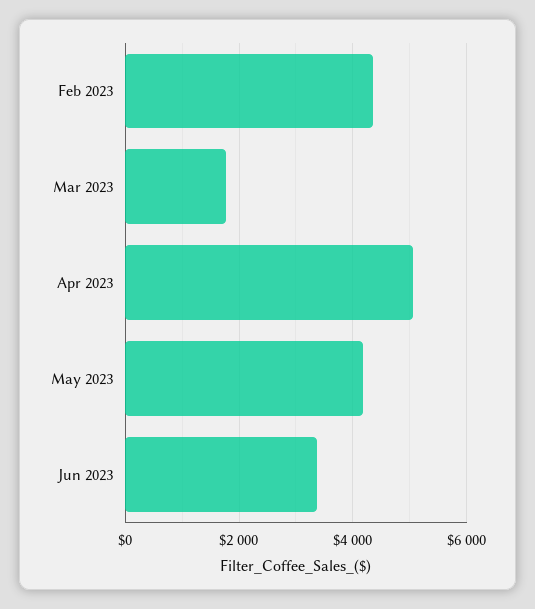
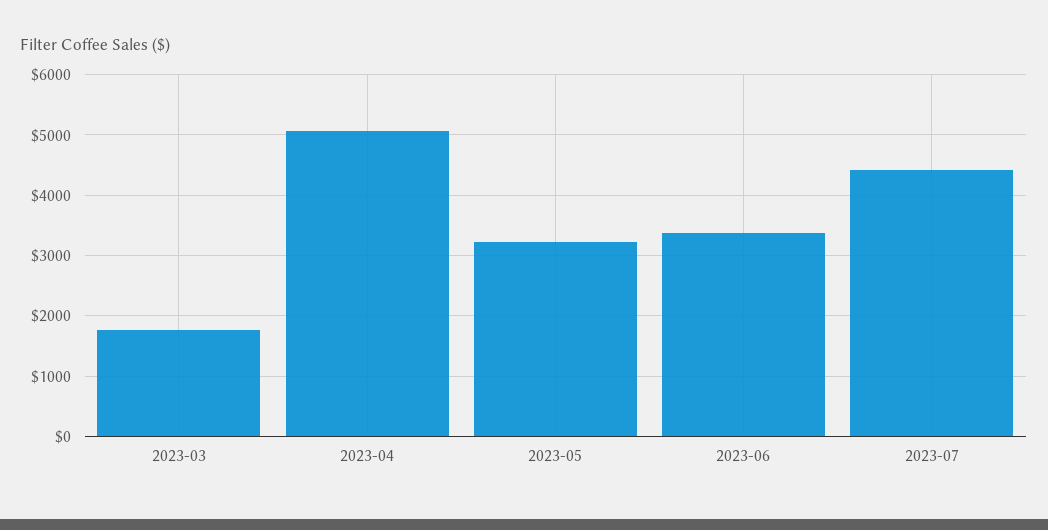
Feb 2023: 4400 -> none
May 2023: 4200 -> 3200
2023-07: none -> 4400

